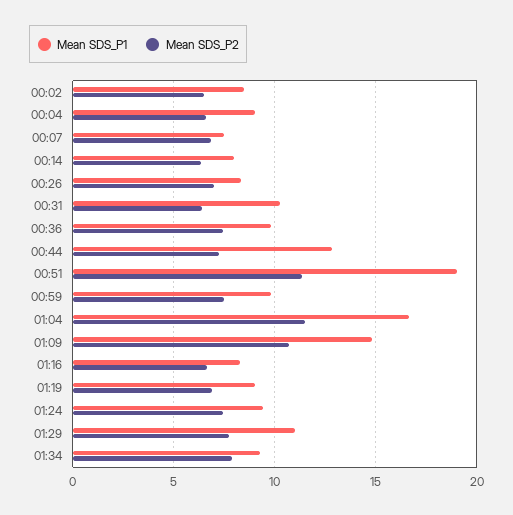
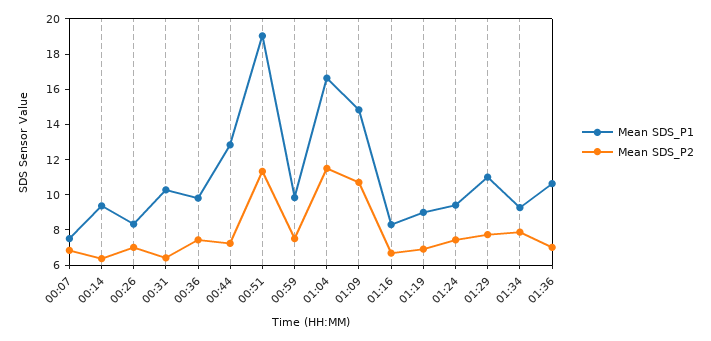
Mean SDS_P1, 00:02: 8.5 -> none
Mean SDS_P2, 00:02: 6.5 -> none
Mean SDS_P1, 00:04: 9 -> none
Mean SDS_P2, 00:04: 6.5 -> none
Mean SDS_P1, 00:14: 8 -> 9.5
Mean SDS_P1, 01:36: none -> 10.5
Mean SDS_P2, 01:36: none -> 7

